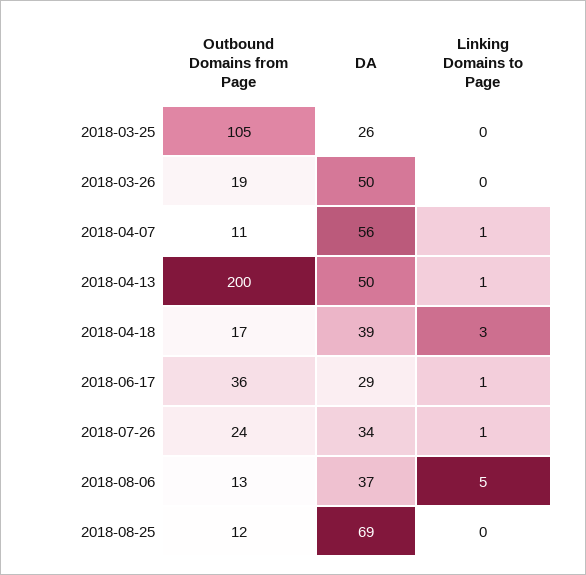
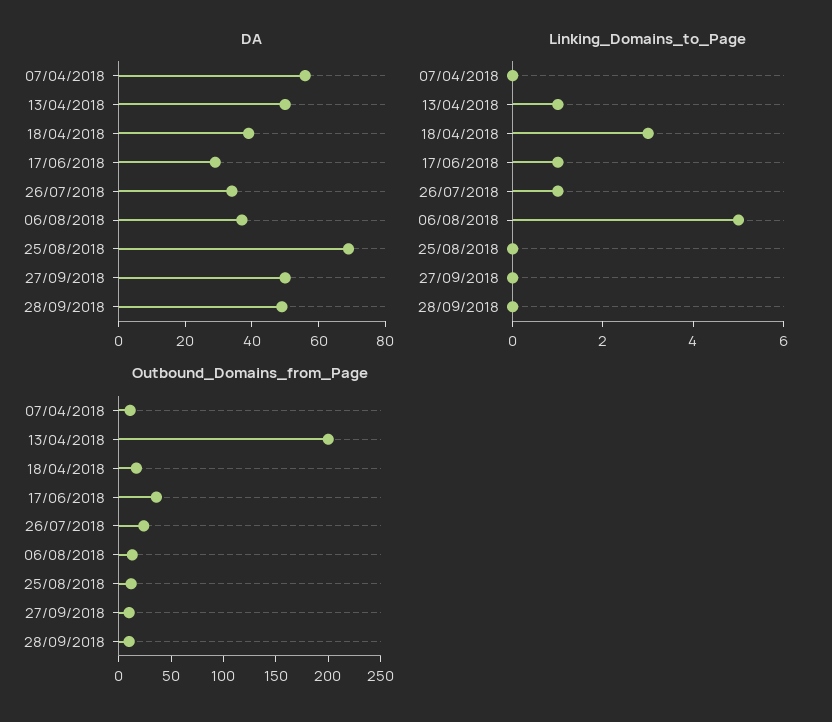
Outbound Domains from Page, 2018-03-25: 105 -> none
DA, 2018-03-25: 26 -> none
Linking Domains to Page, 2018-03-25: 0 -> none
Outbound Domains from Page, 2018-03-26: 19 -> none
DA, 2018-03-26: 50 -> none
Linking Domains to Page, 2018-03-26: 0 -> none
Linking Domains to Page, 2018-04-07: 1 -> 0
DA, 27/09/2018: none -> 50
DA, 28/09/2018: none -> 50
Linking Domains to Page, 27/09/2018: none -> 0
Linking Domains to Page, 28/09/2018: none -> 0
Outbound Domains from Page, 27/09/2018: none -> 10
Outbound Domains from Page, 28/09/2018: none -> 10

